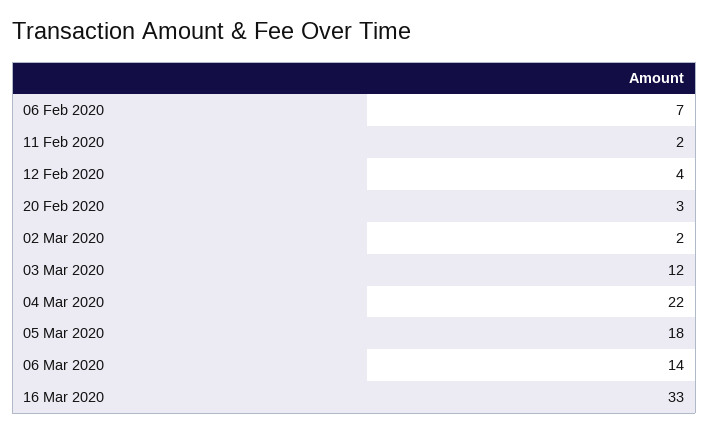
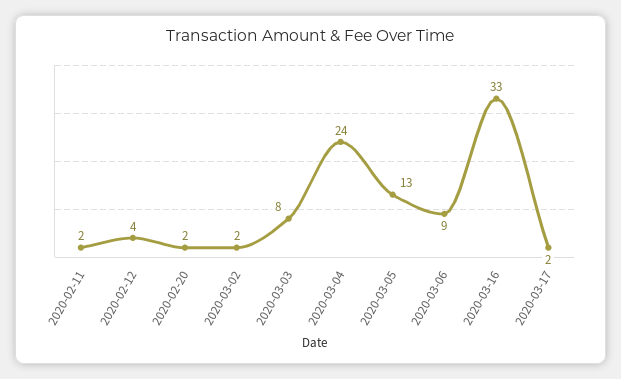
06 Feb 2020: 7 -> none
20 Feb 2020: 3 -> 2
03 Mar 2020: 12 -> 8
04 Mar 2020: 22 -> 24
05 Mar 2020: 18 -> 13
06 Mar 2020: 14 -> 9
2020-03-17: none -> 2

